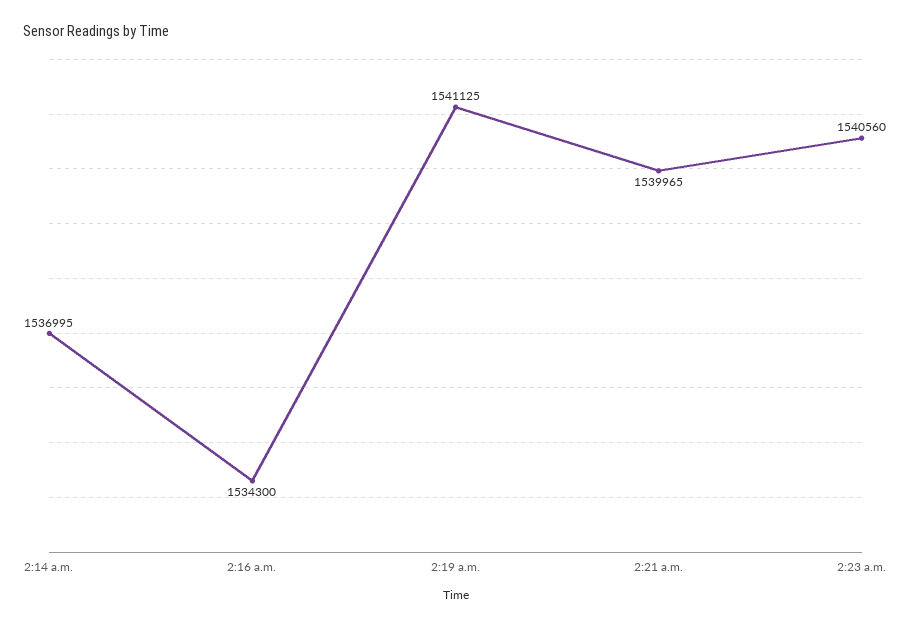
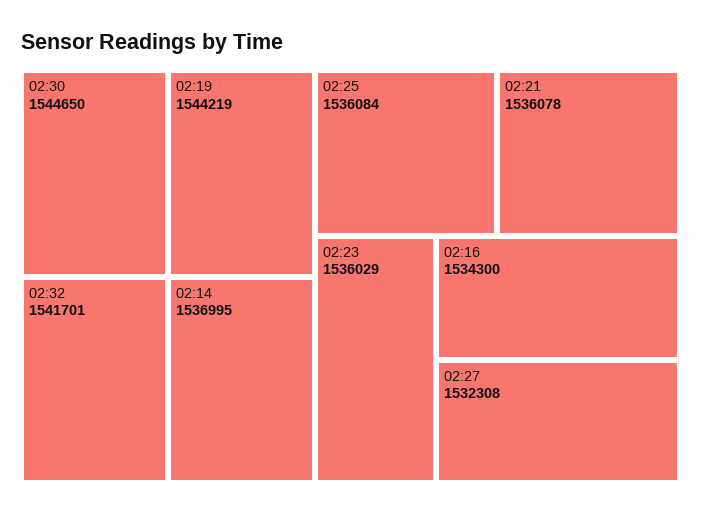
2:19 a.m.: 1541125 -> 1544219
2:21 a.m.: 1539965 -> 1536078
2:23 a.m.: 1540560 -> 1536029
02:30: none -> 1544650
02:32: none -> 1541701
02:25: none -> 1536084
02:27: none -> 1532308

